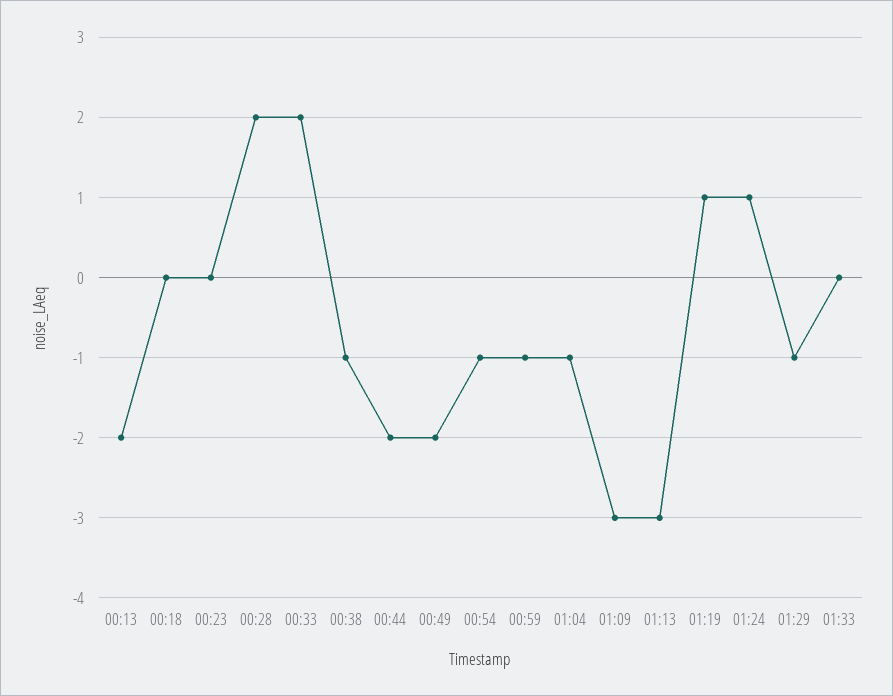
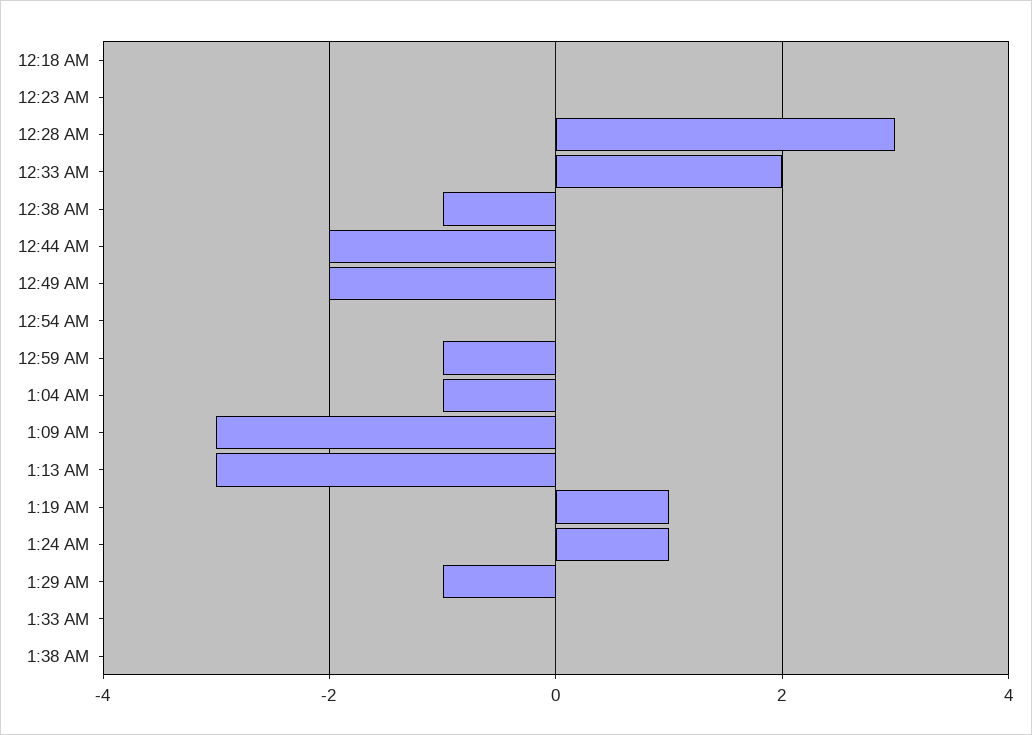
00:13: -2 -> none
00:28: 2 -> 3
00:54: -1 -> 0
1:38 AM: none -> 0

